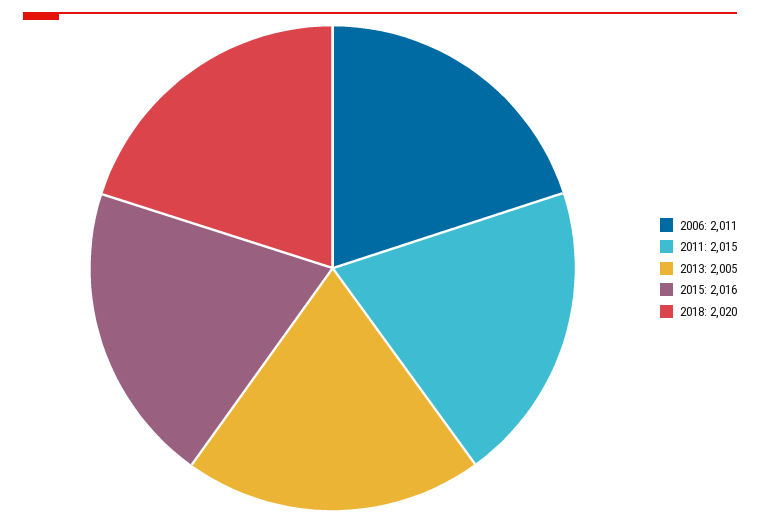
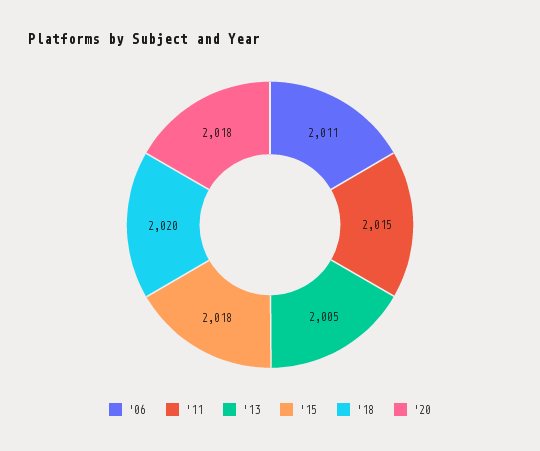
2015: 2016 -> 2018
'20: none -> 2018

